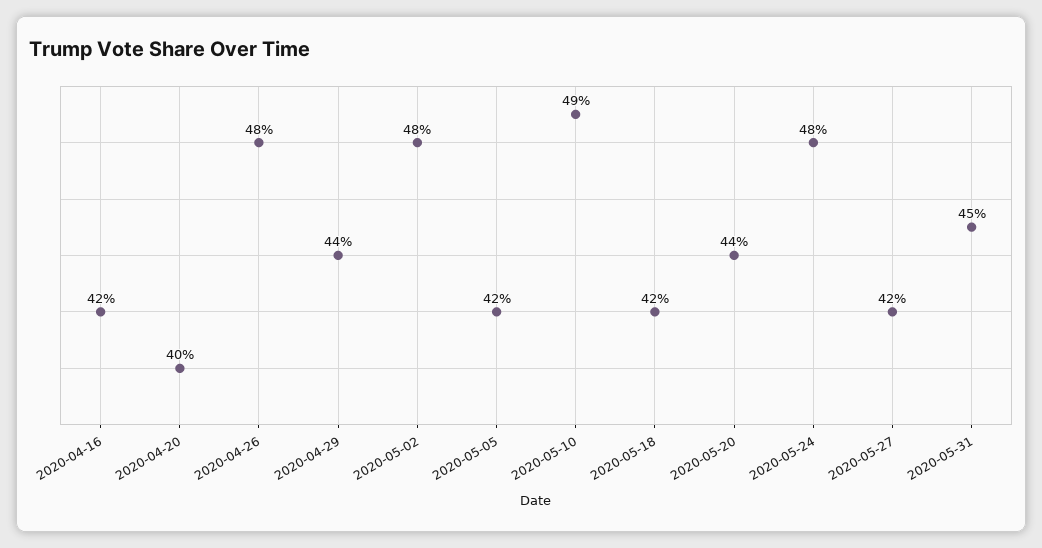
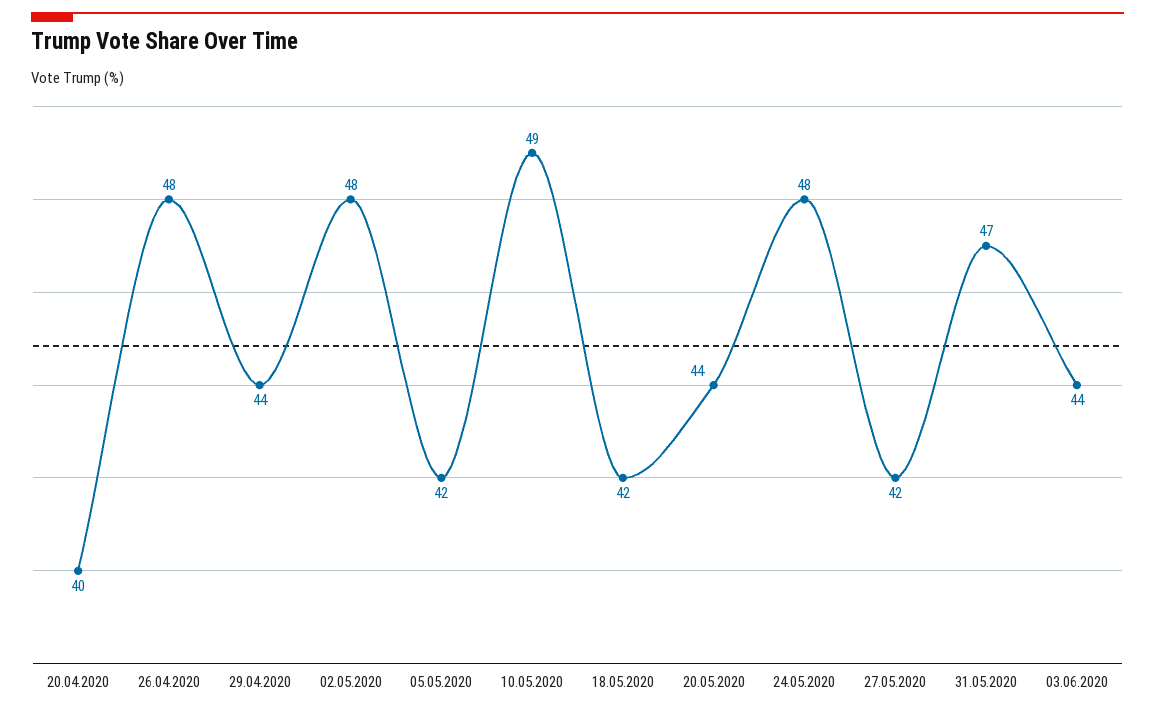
2020-04-16: 42 -> none
2020-05-31: 45 -> 47
03.06.2020: none -> 44

